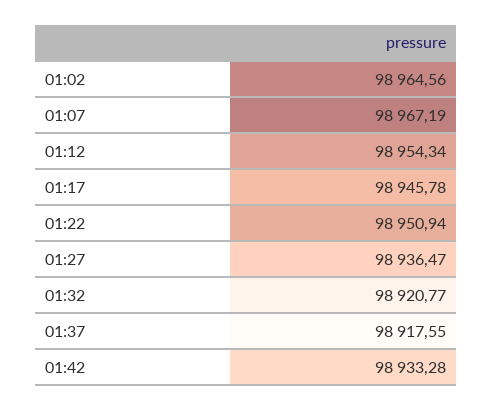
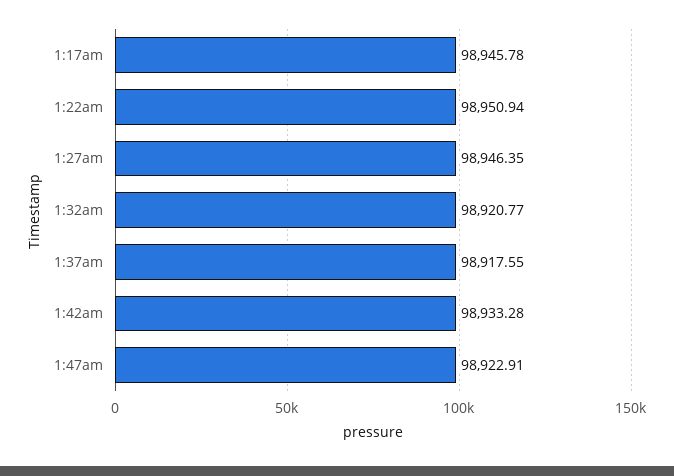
01:02: 98964.56 -> none
01:07: 98967.19 -> none
01:12: 98954.34 -> none
01:27: 98936.47 -> 98946.35
1:47am: none -> 98922.91

